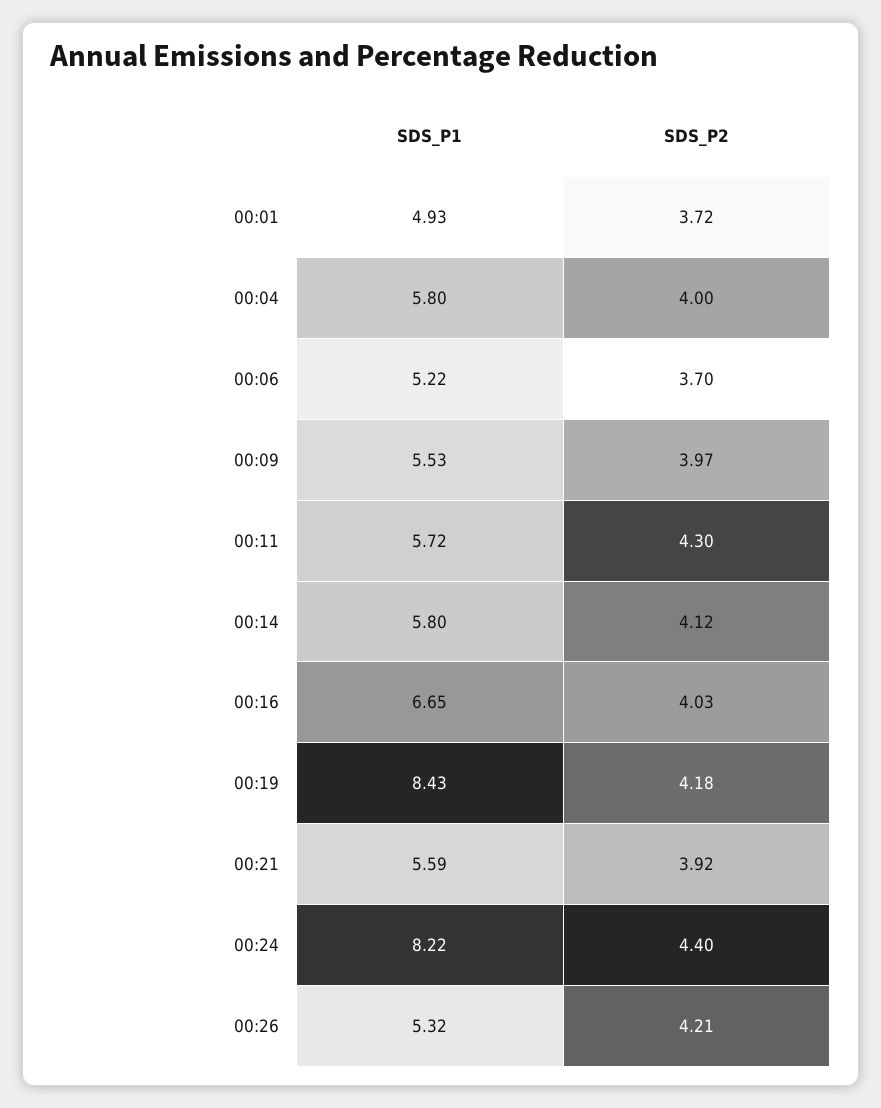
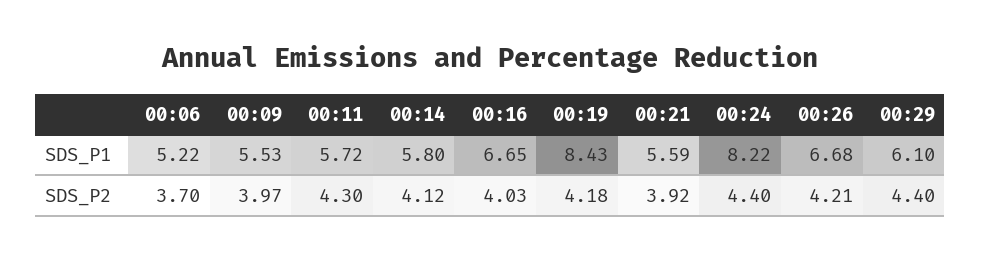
SDS_P1, 00:01: 4.93 -> none
SDS_P2, 00:01: 3.72 -> none
SDS_P1, 00:04: 5.8 -> none
SDS_P2, 00:04: 4 -> none
SDS_P1, 00:26: 5.32 -> 6.68
SDS_P1, 00:29: none -> 6.1
SDS_P2, 00:29: none -> 4.4

